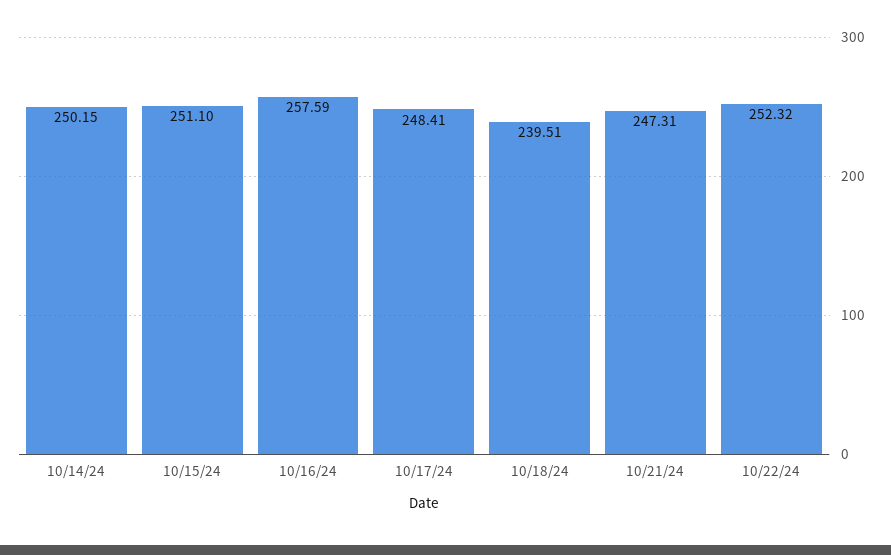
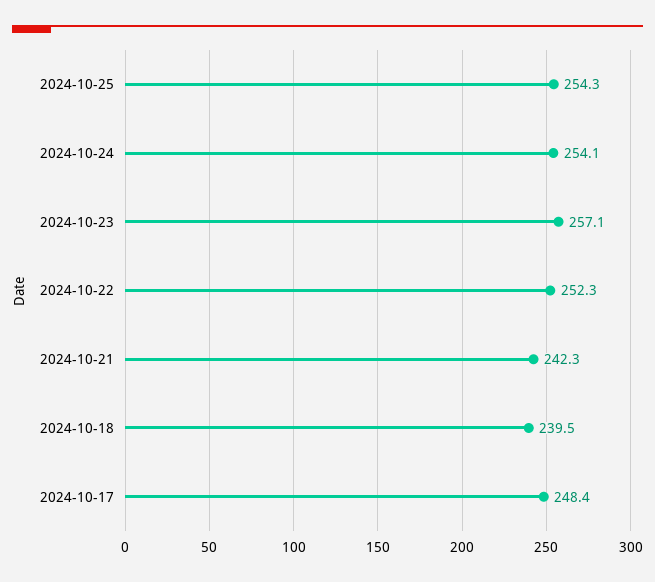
10/14/24: 250.15 -> none
10/15/24: 251.1 -> none
10/16/24: 257.59 -> none
10/21/24: 247.31 -> 242.3
2024-10-25: none -> 254.3
2024-10-24: none -> 254.1
2024-10-23: none -> 257.1

